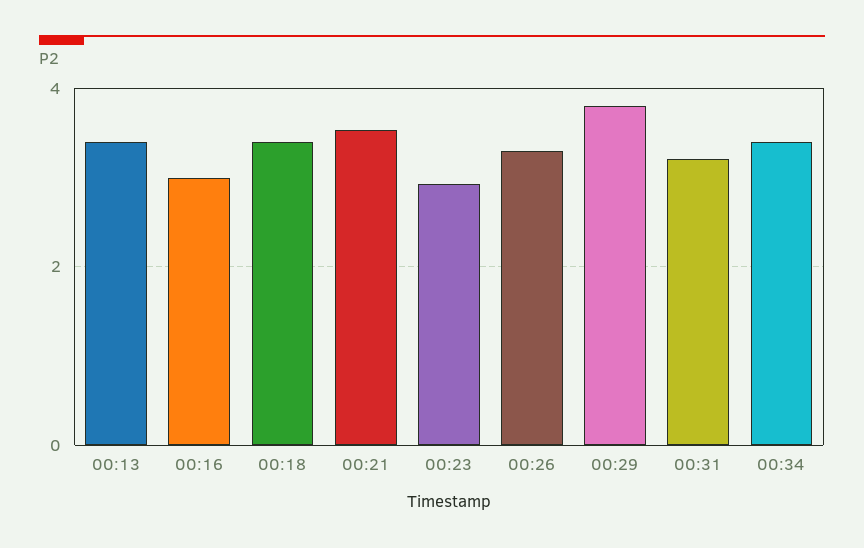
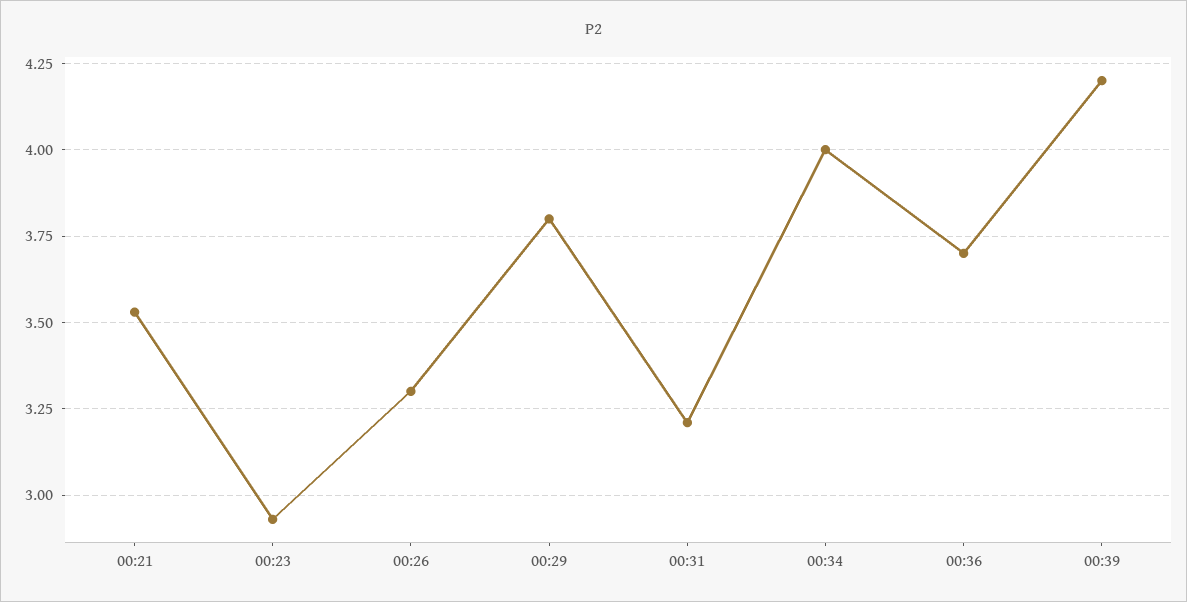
00:13: 3.4 -> none
00:16: 3 -> none
00:18: 3.4 -> none
00:34: 3.4 -> 4
00:36: none -> 3.7
00:39: none -> 4.2

